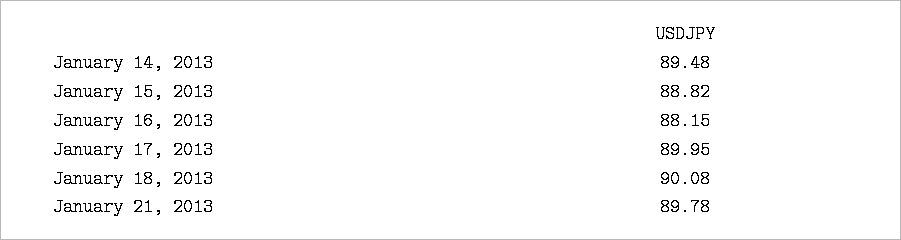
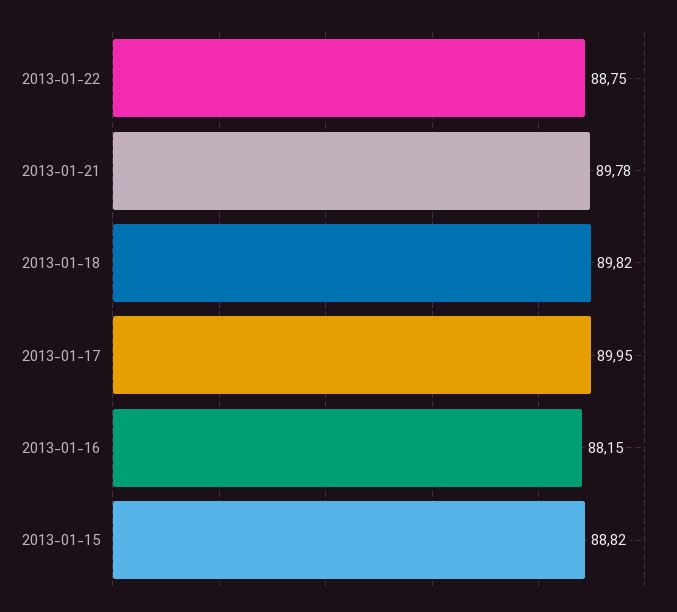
January 14, 2013: 89.48 -> none
January 18, 2013: 90.08 -> 89.82
2013-01-22: none -> 88.75

